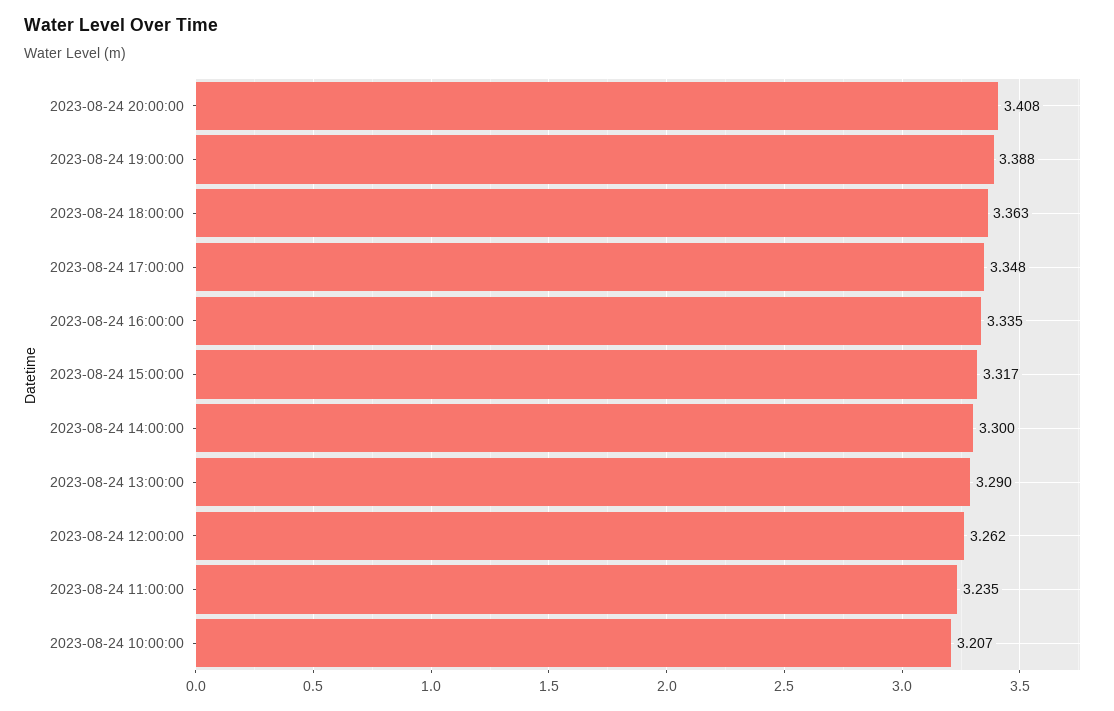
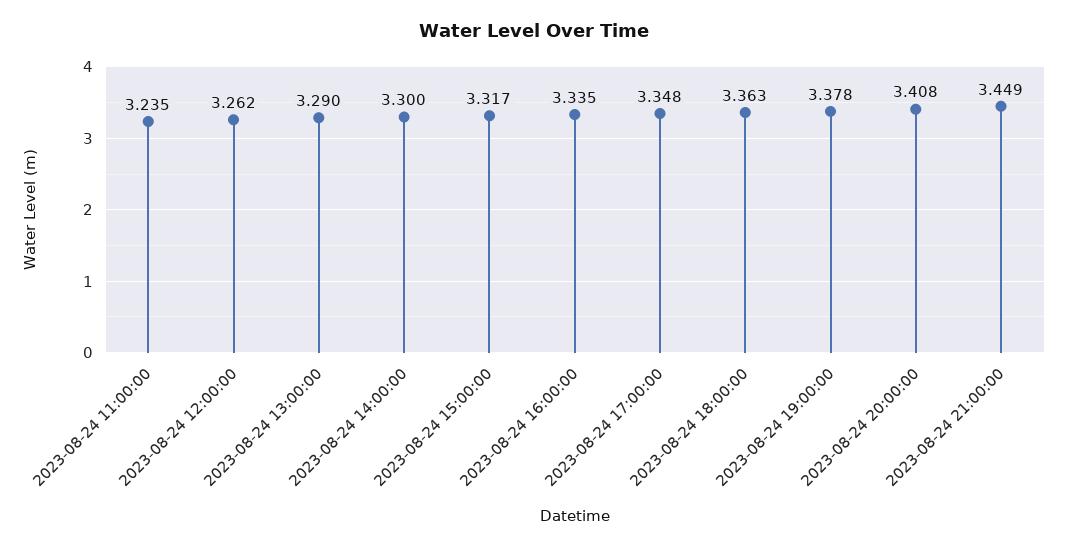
2023-08-24 19:00:00: 3.388 -> 3.378
2023-08-24 10:00:00: 3.207 -> none
2023-08-24 21:00:00: none -> 3.449

